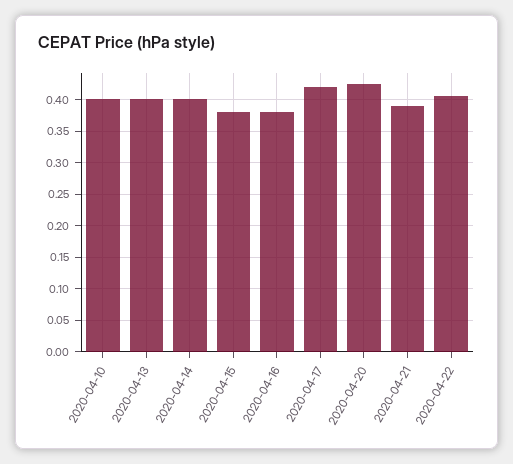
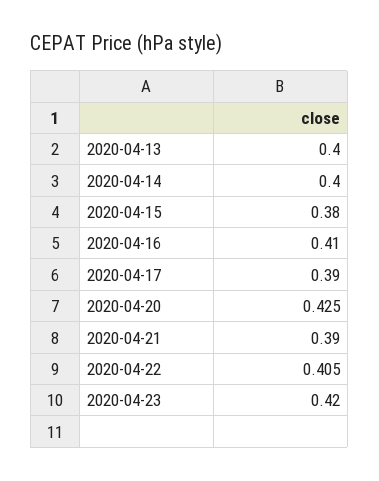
2020-04-10: 0.4 -> none
2020-04-16: 0.38 -> 0.41
2020-04-17: 0.42 -> 0.39
2020-04-23: none -> 0.42

